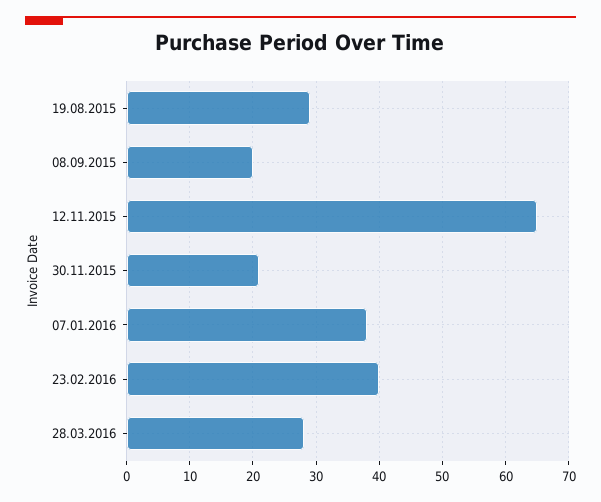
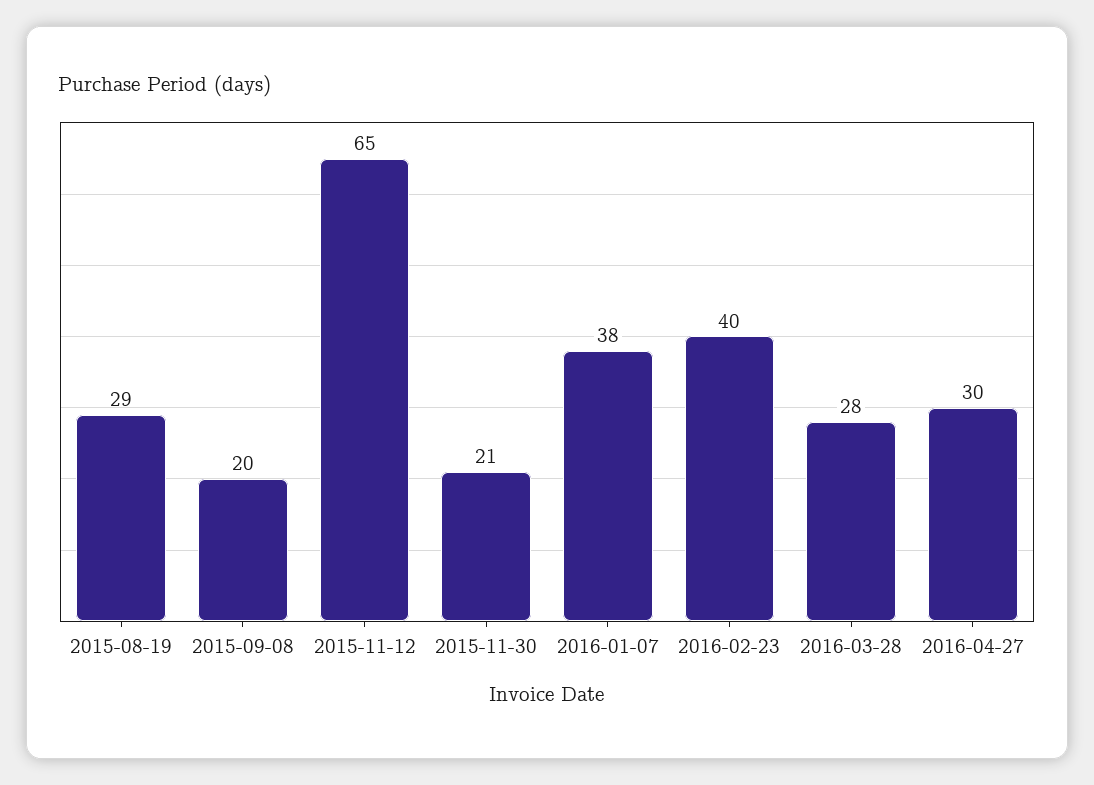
2016-04-27: none -> 30

